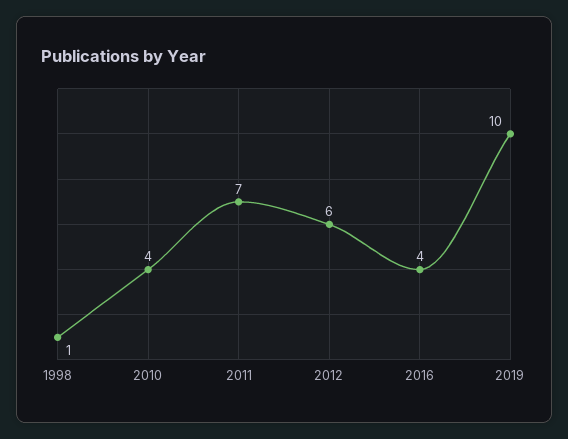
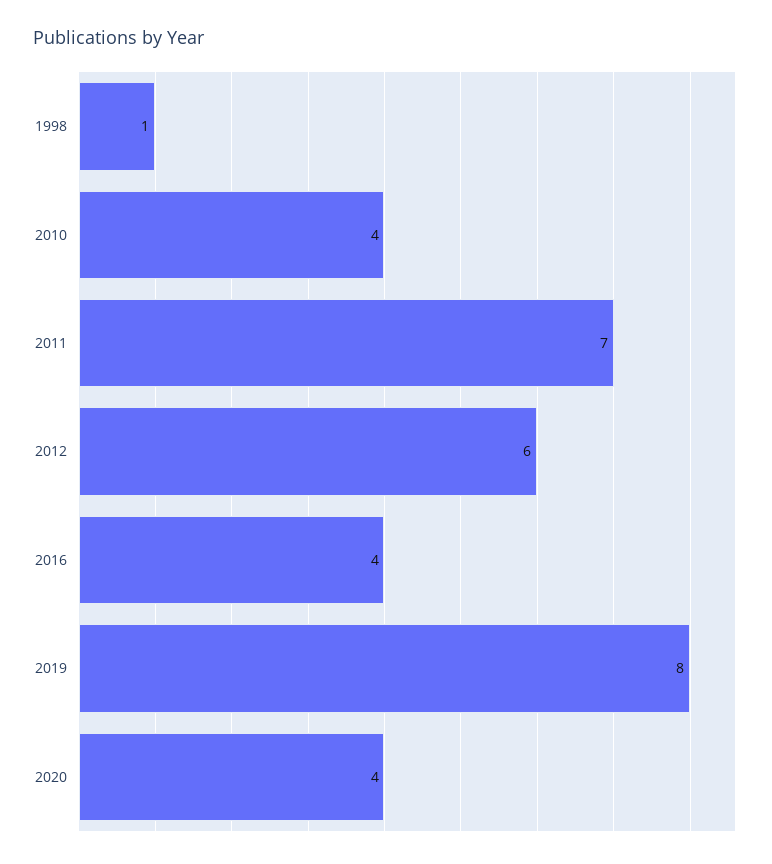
2019: 10 -> 8
2020: none -> 4

